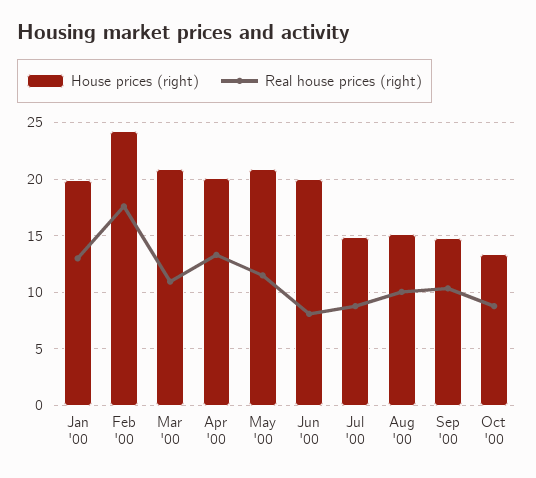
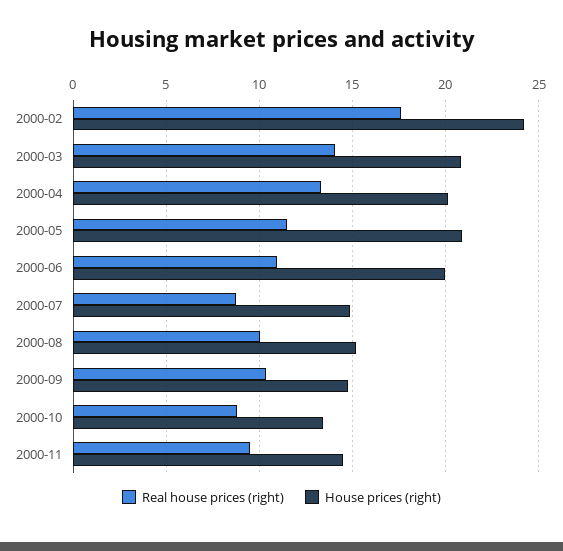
House prices (right), Jan '00: 20 -> none
Real house prices (right), Jan '00: 13 -> none
Real house prices (right), Mar '00: 11 -> 14
Real house prices (right), Jun '00: 8 -> 11
Real house prices (right), 2000-11: none -> 9.5
House prices (right), 2000-11: none -> 14.5

